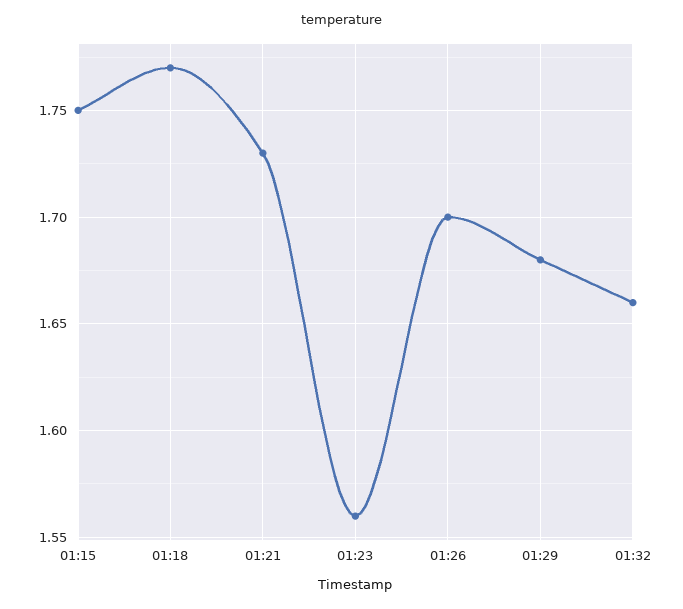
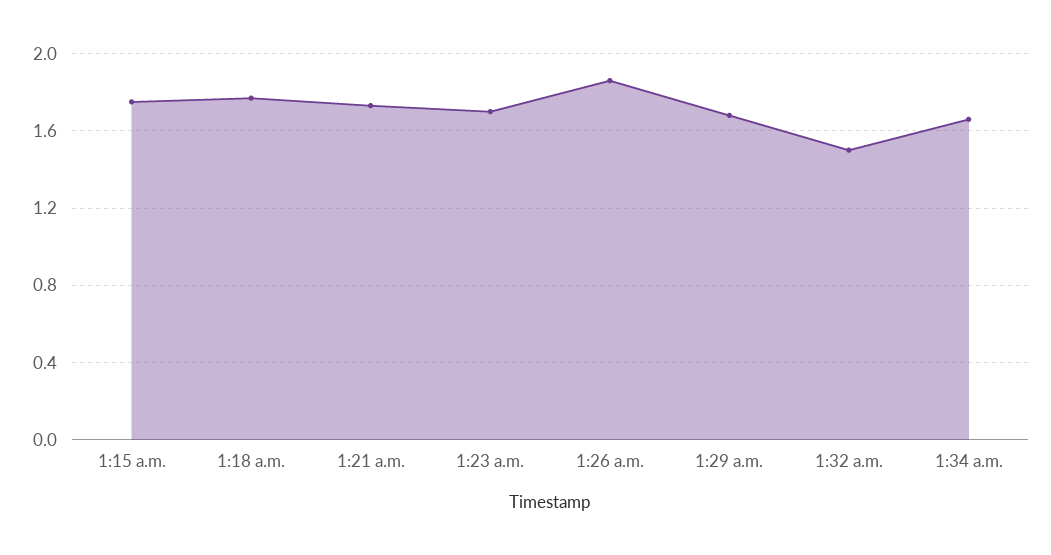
01:23: 1.56 -> 1.7
01:26: 1.7 -> 1.85
01:32: 1.66 -> 1.5
1:34 a.m.: none -> 1.65

